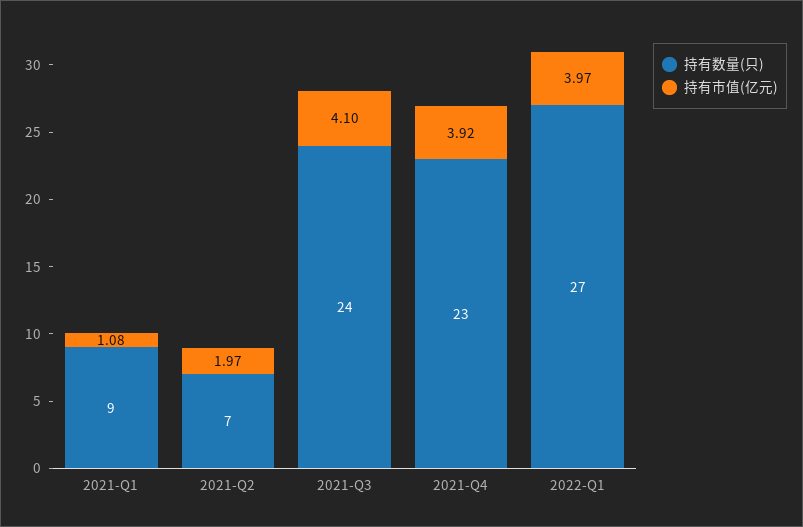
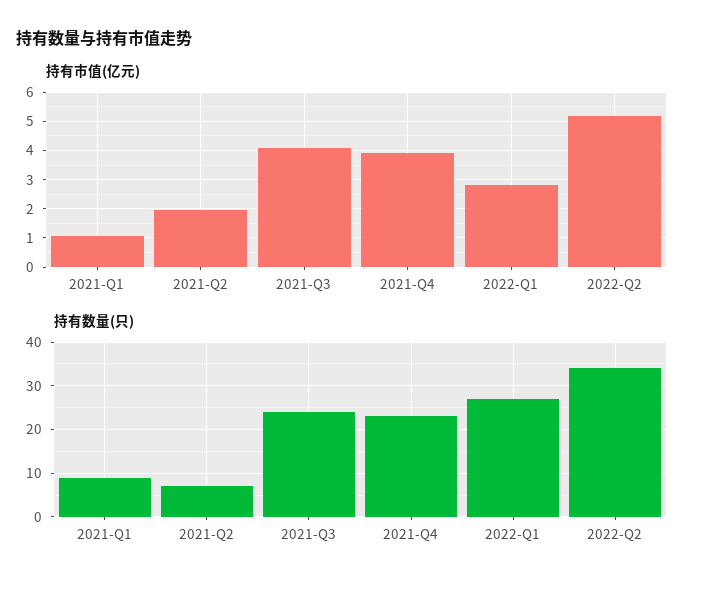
持有市值(亿元), 2022-Q1: 3.97 -> 2.75
持有市值(亿元), 2022-Q2: none -> 5.25
持有数量(只), 2022-Q2: none -> 35

